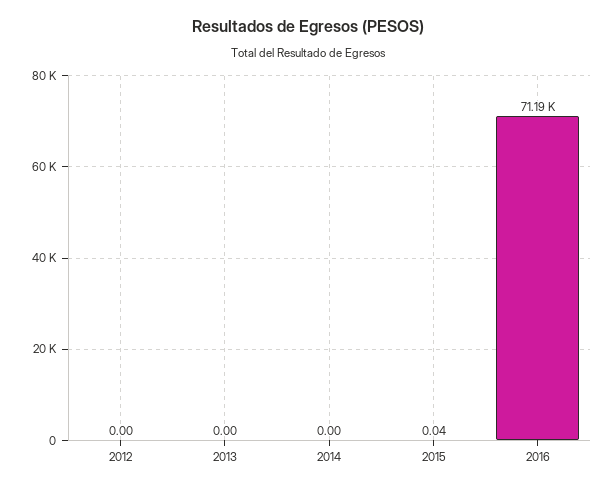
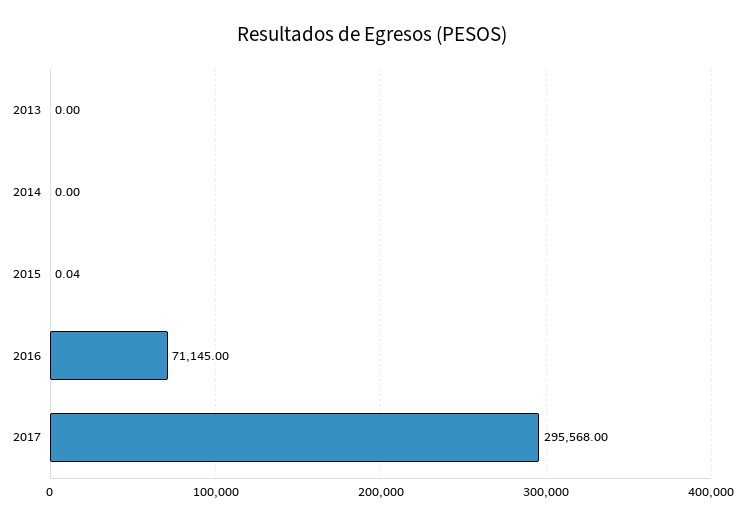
2012: 0 -> none
2016: 71190 -> 71145
2017: none -> 295568

